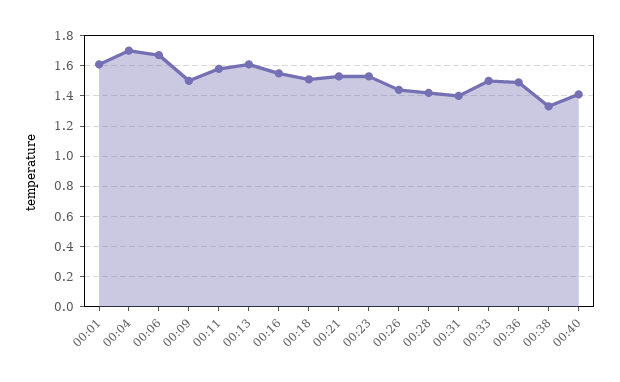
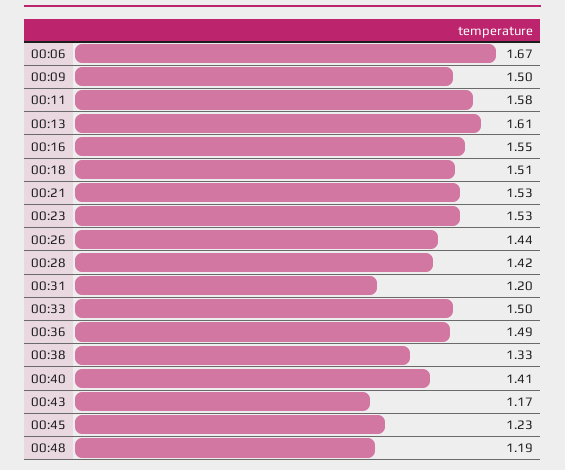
00:01: 1.6 -> none
00:04: 1.7 -> none
00:31: 1.4 -> 1.2
00:43: none -> 1.17
00:45: none -> 1.23
00:48: none -> 1.19

